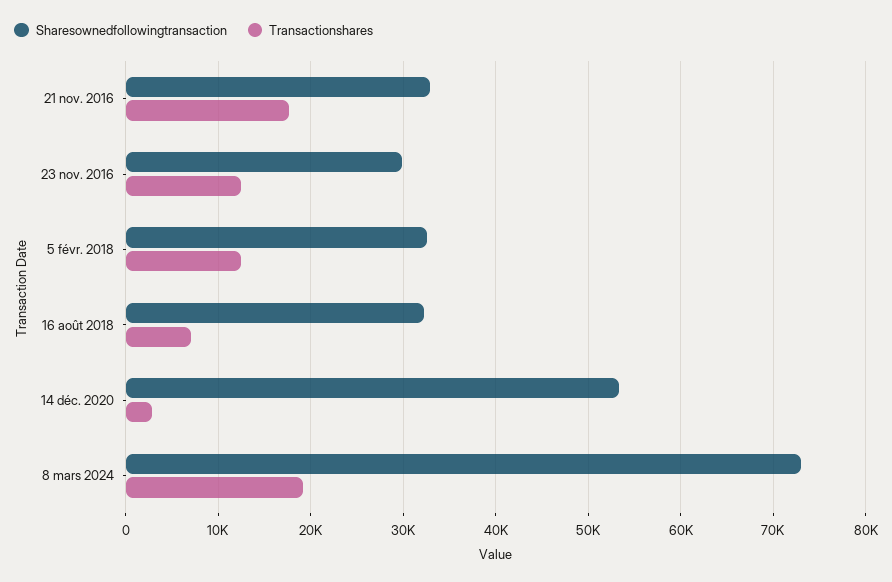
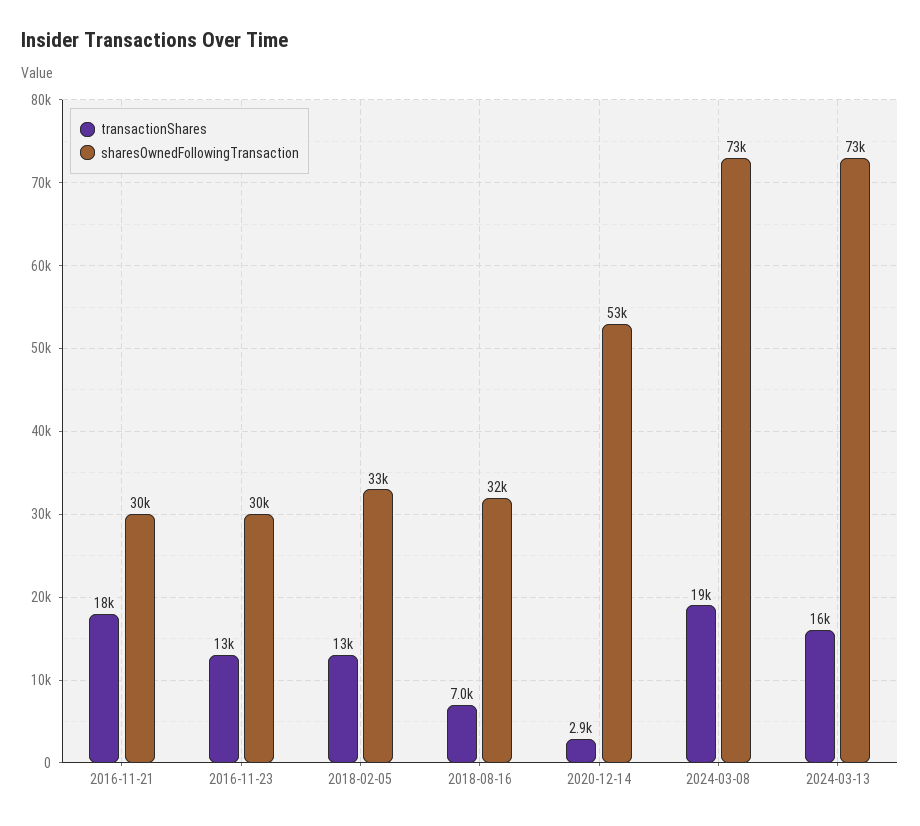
Sharesownedfollowingtransaction, 21 nov. 2016: 33000 -> 30000
Transactionshares, 2024-03-13: none -> 16000
Sharesownedfollowingtransaction, 2024-03-13: none -> 73000

